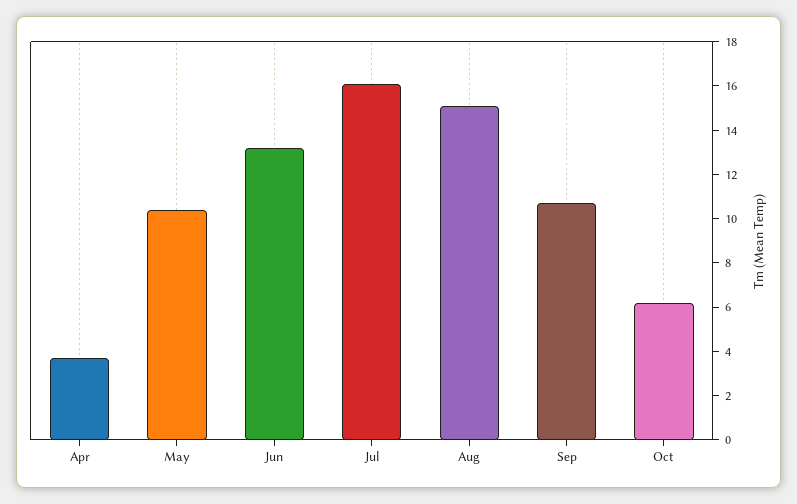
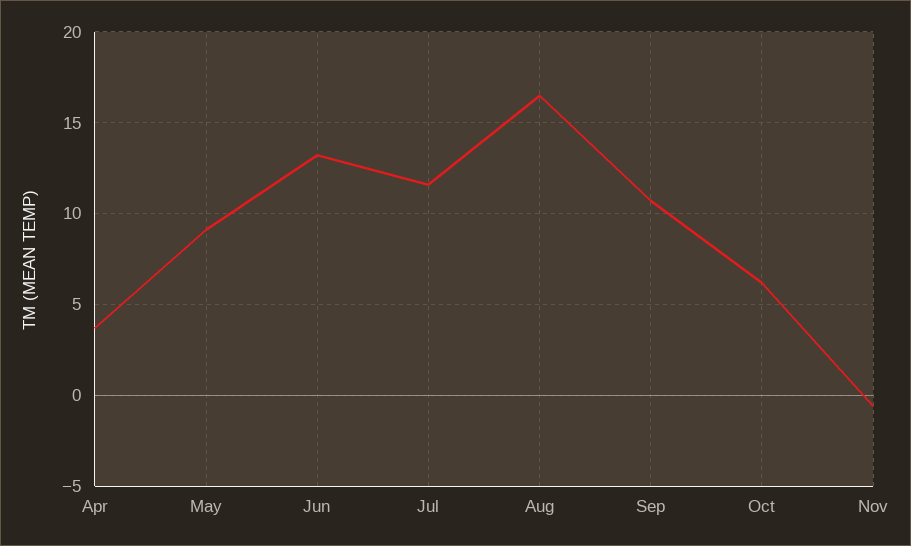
May: 10.5 -> 9
Jul: 16 -> 11.5
Aug: 15 -> 16.5
Nov: none -> -0.5

